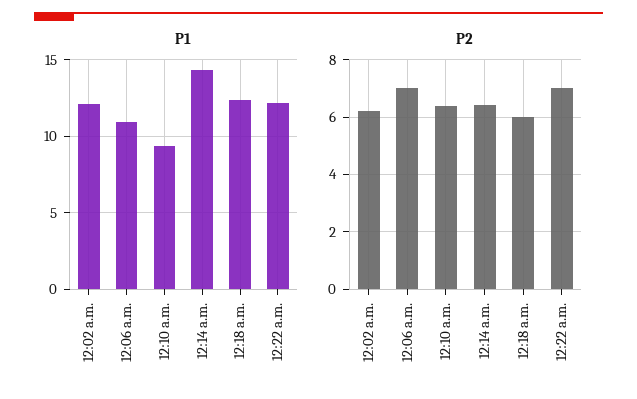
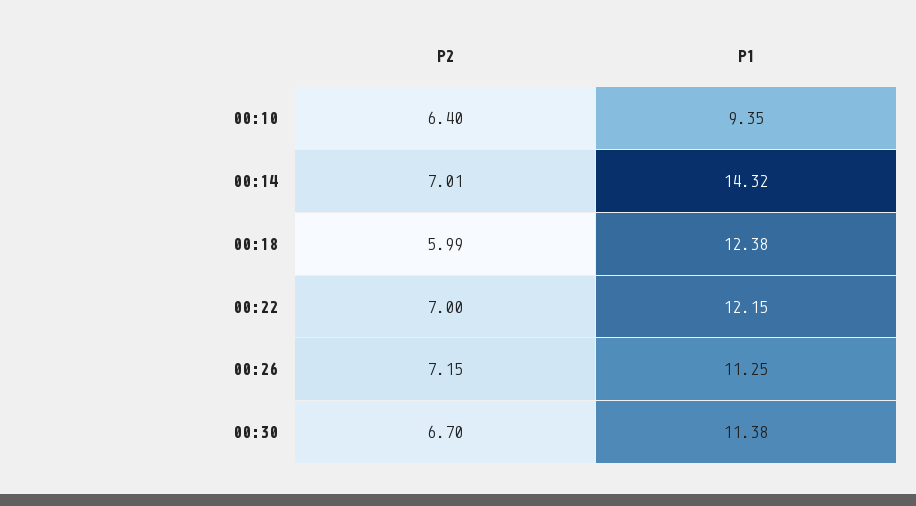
P1, 12:02 a.m.: 12 -> none
P1, 12:06 a.m.: 11 -> none
P2, 12:02 a.m.: 6.25 -> none
P2, 12:06 a.m.: 7 -> none
P2, 12:14 a.m.: 6.5 -> 7.01
P2, 00:26: none -> 7.15
P1, 00:26: none -> 11.25
P2, 00:30: none -> 6.7
P1, 00:30: none -> 11.38

